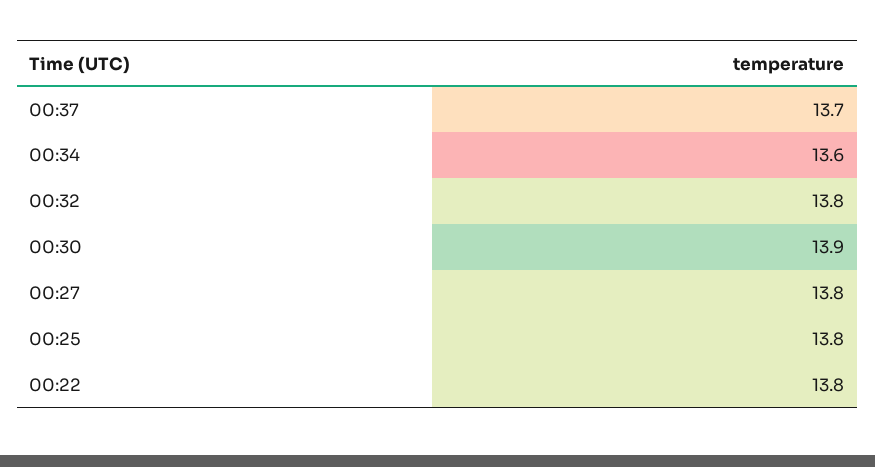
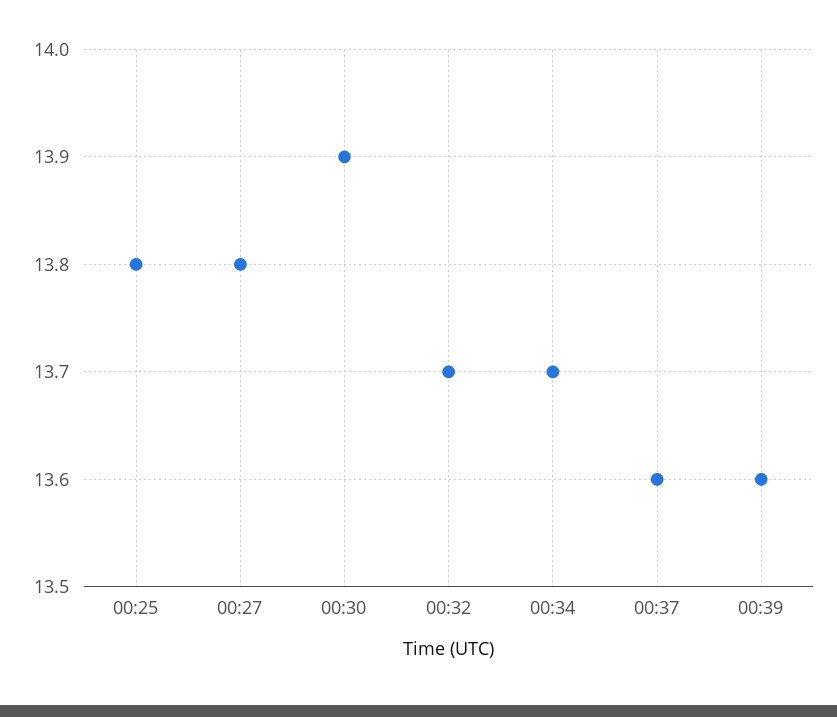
00:37: 13.7 -> 13.6
00:34: 13.6 -> 13.7
00:32: 13.8 -> 13.7
00:22: 13.8 -> none
00:39: none -> 13.6

